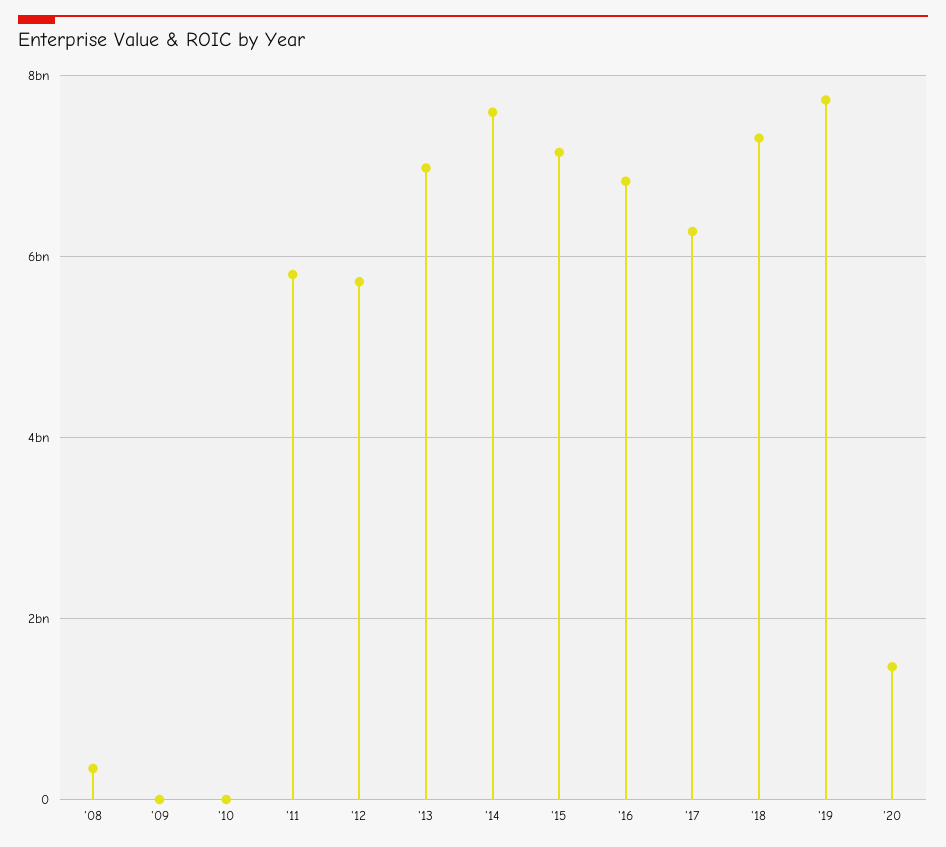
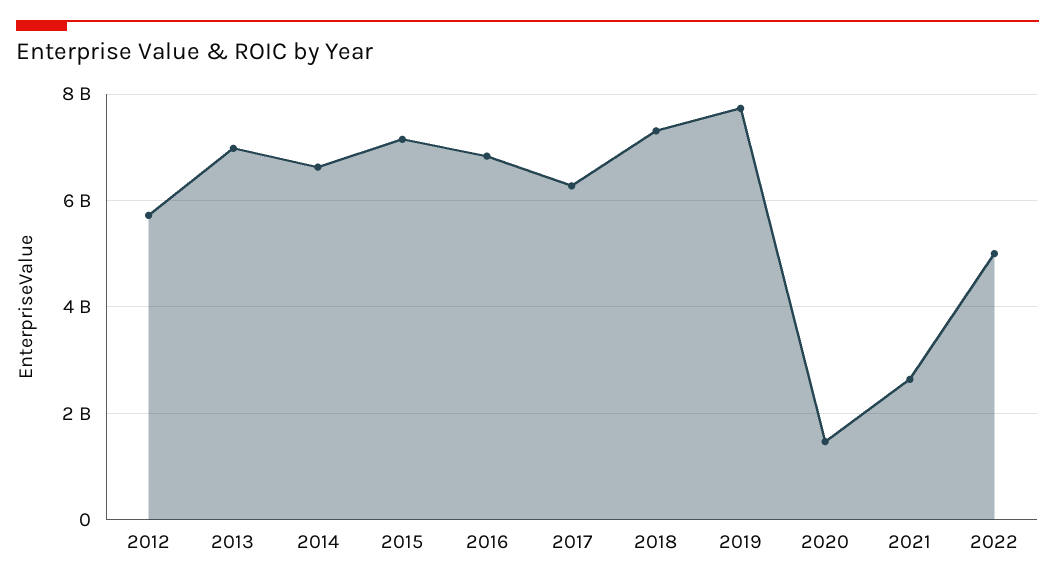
'08: 400000000 -> none
'09: 0 -> none
'10: 0 -> none
'11: 5800000000 -> none
'14: 7600000000 -> 6600000000
2021: none -> 2600000000
2022: none -> 5000000000

